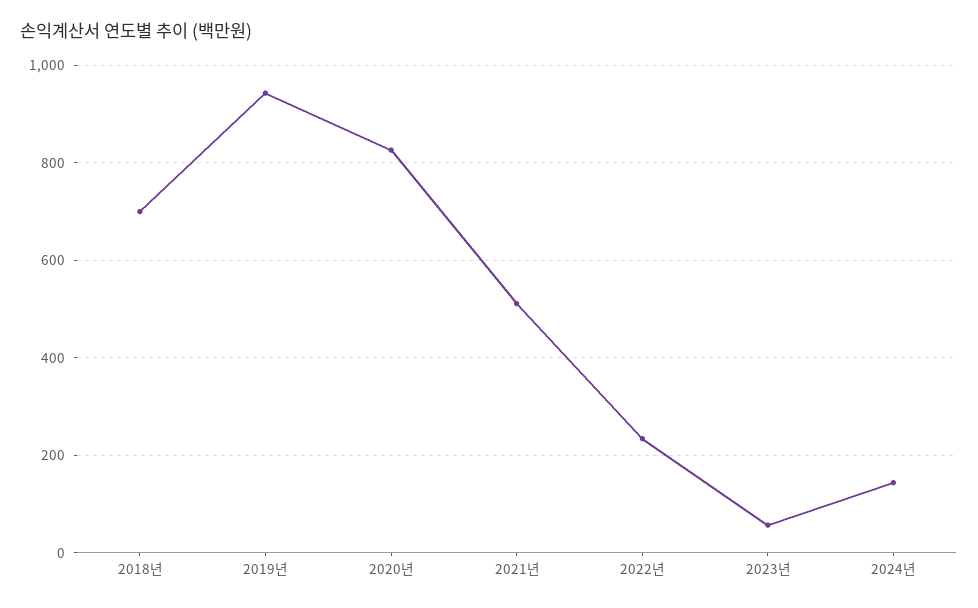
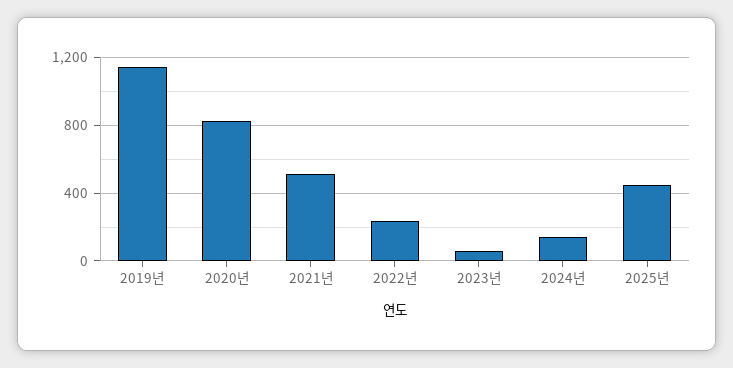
2018년: 700 -> none
2019년: 940 -> 1150
2025년: none -> 450

